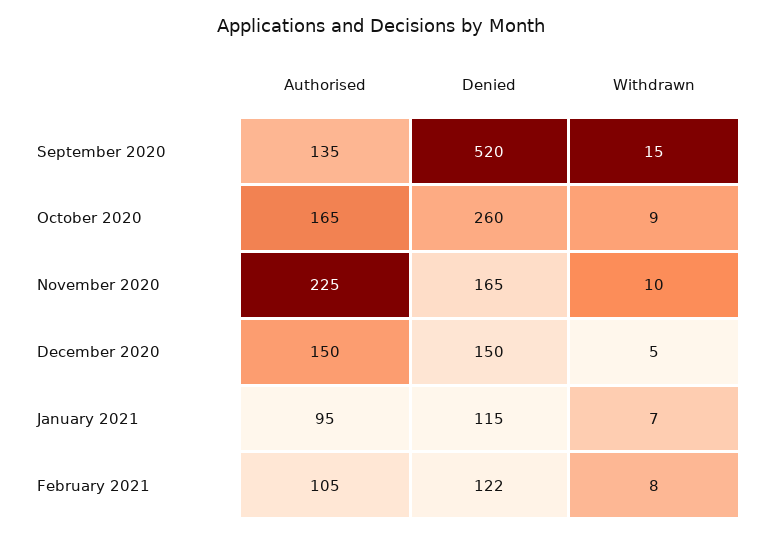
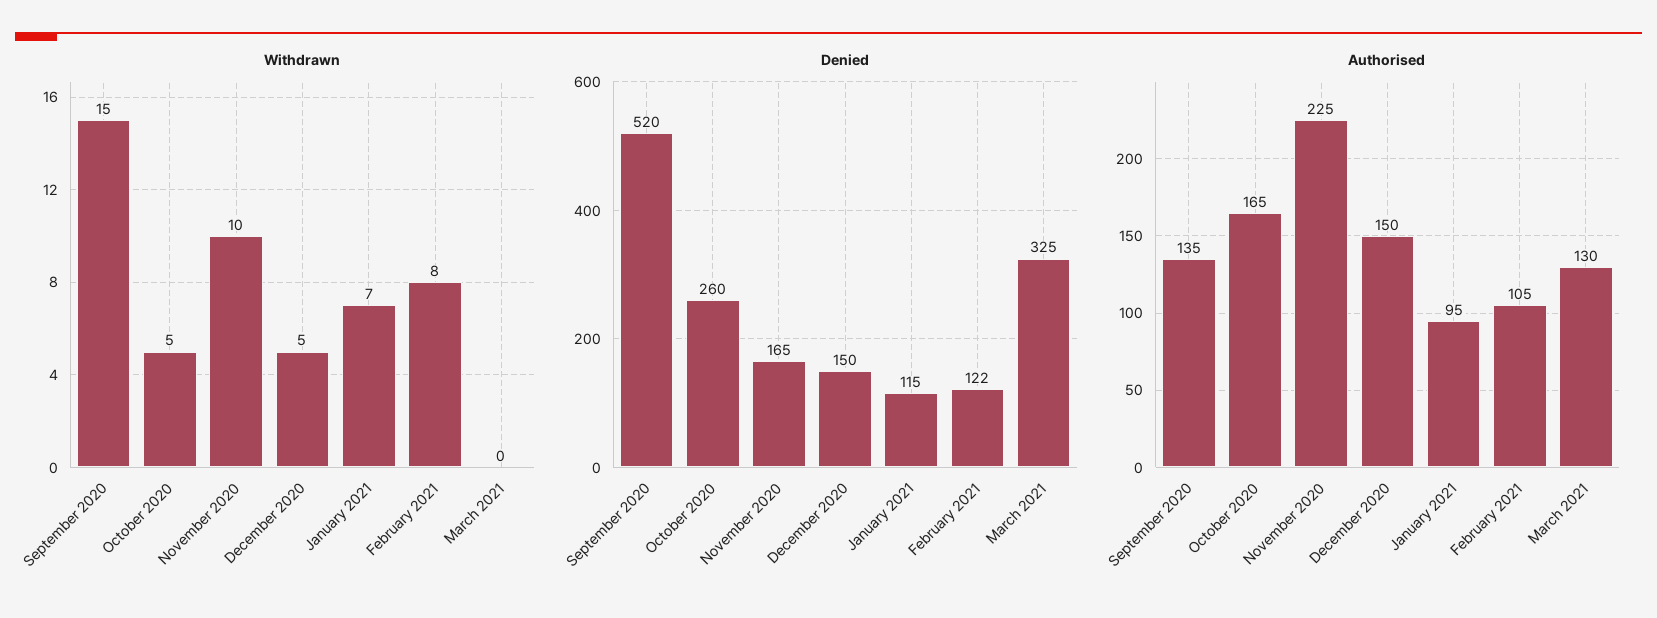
Withdrawn, October 2020: 9 -> 5
Withdrawn, March 2021: none -> 0
Denied, March 2021: none -> 325
Authorised, March 2021: none -> 130

